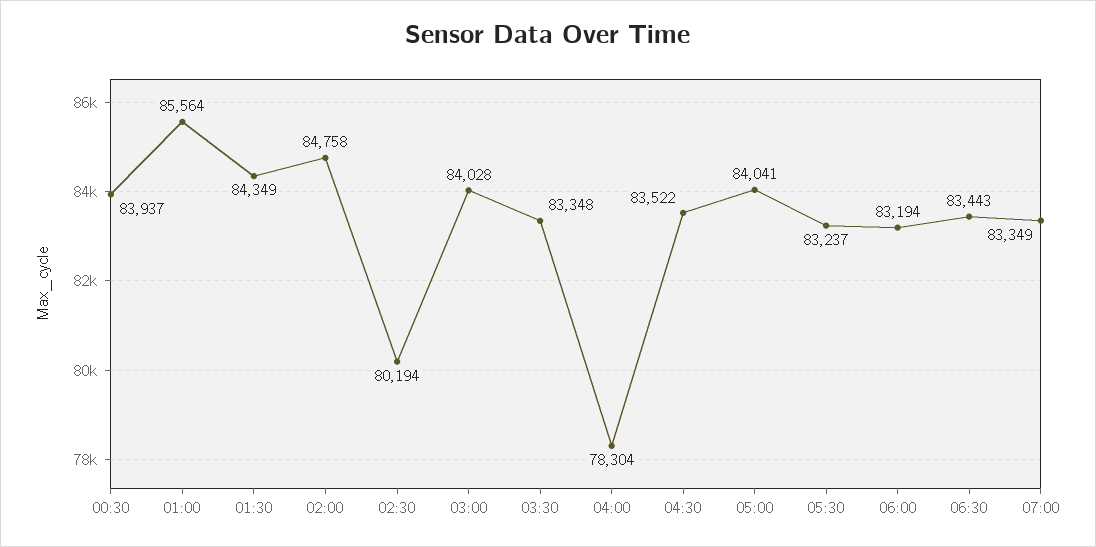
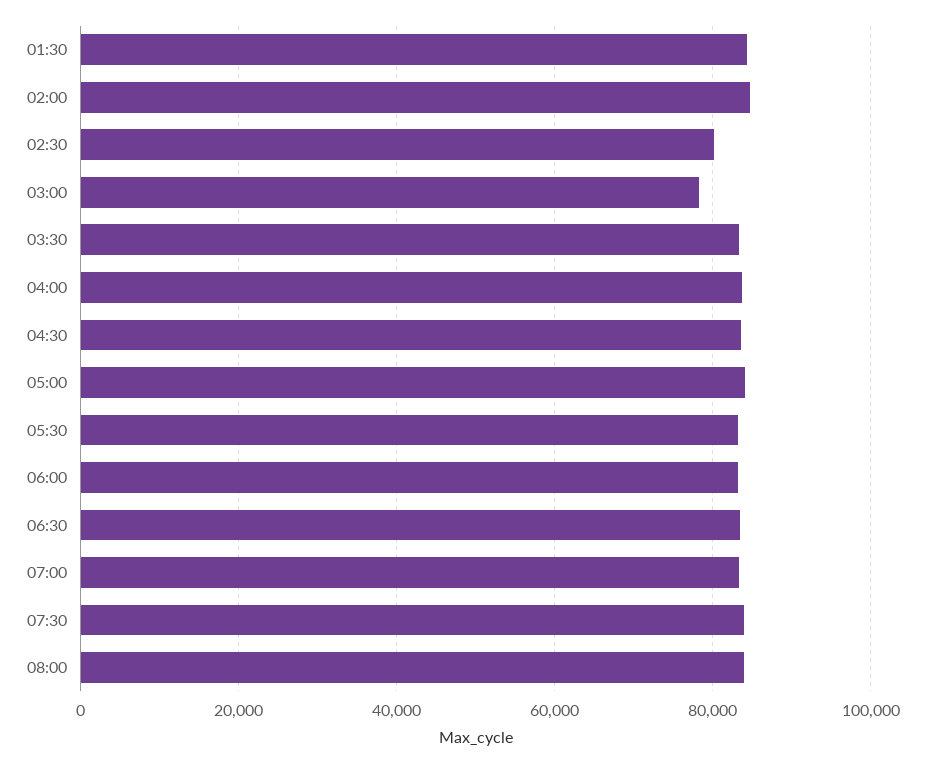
00:30: 83937 -> none
01:00: 85564 -> none
03:00: 84028 -> 78000
04:00: 78304 -> 84000
07:30: none -> 84000
08:00: none -> 84000

